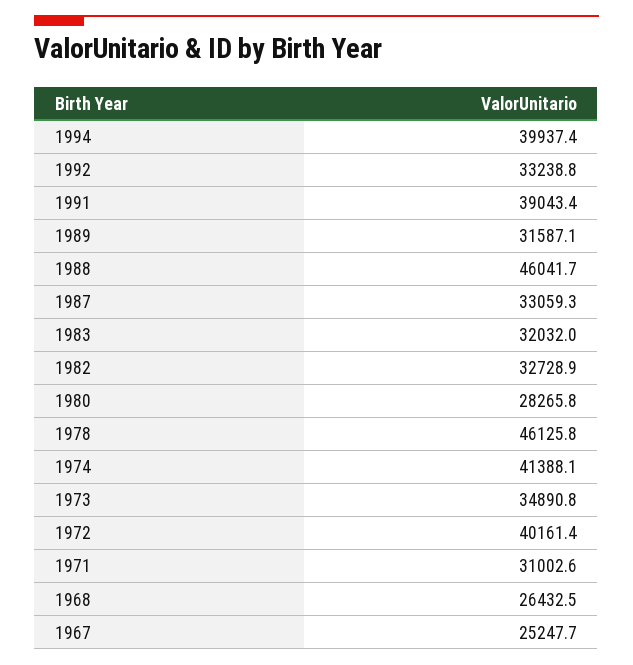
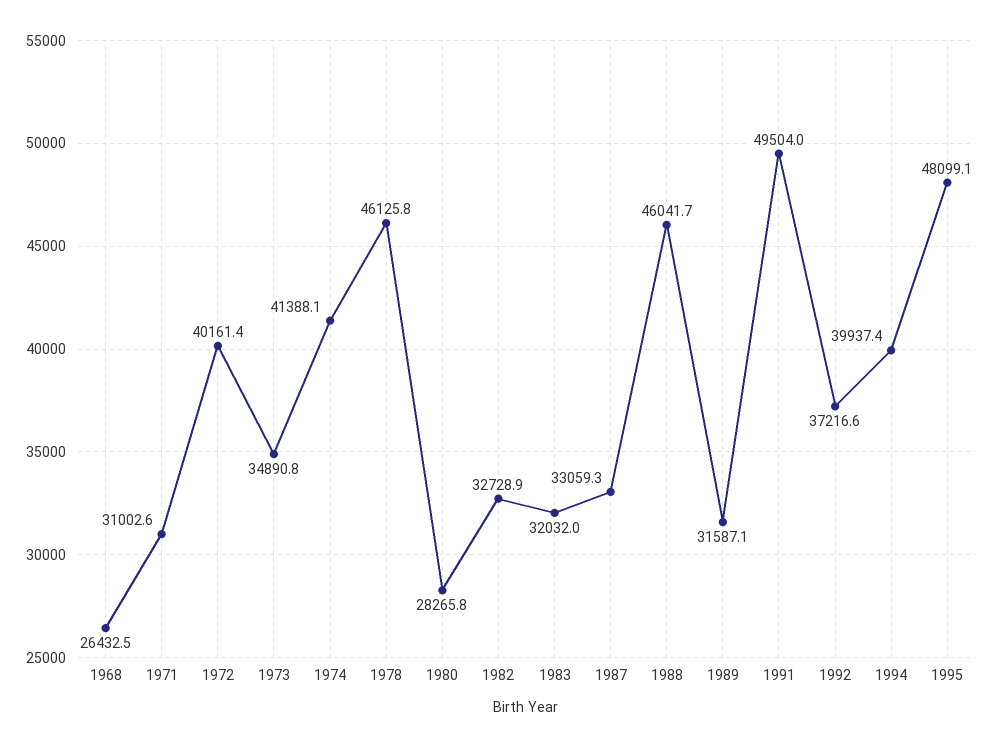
1992: 33238.8 -> 37216.6
1991: 39043.4 -> 49504
1967: 25247.7 -> none
1995: none -> 48099.1

